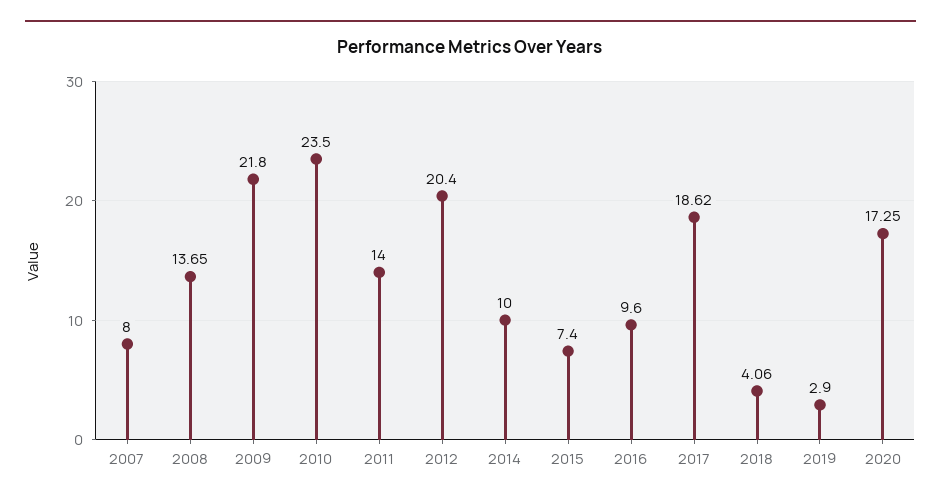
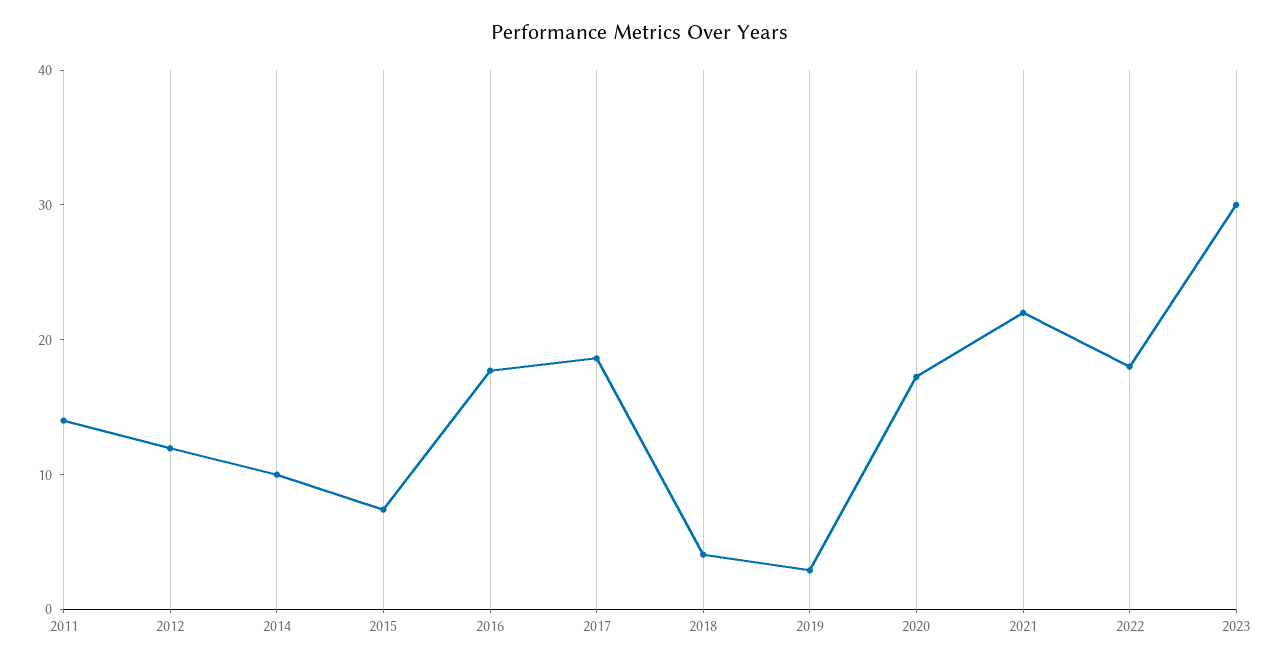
2007: 8 -> none
2008: 13.65 -> none
2009: 21.8 -> none
2010: 23.5 -> none
2012: 20.4 -> 12
2016: 9.6 -> 18
2021: none -> 22
2022: none -> 18
2023: none -> 30

